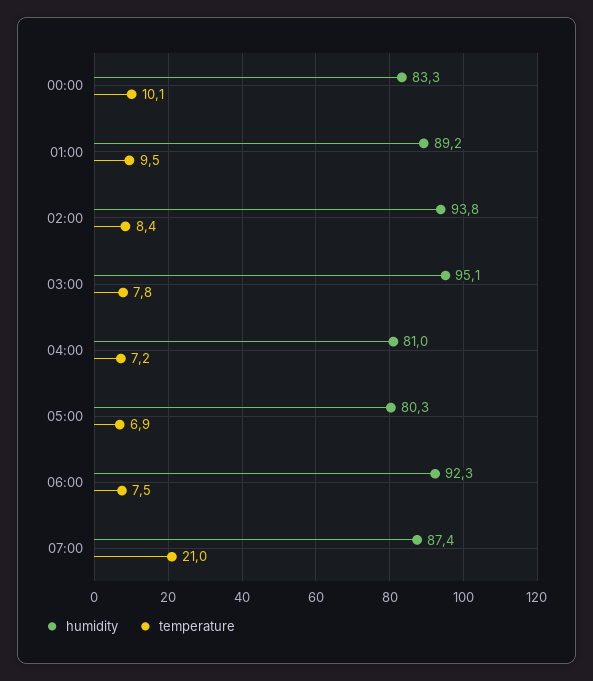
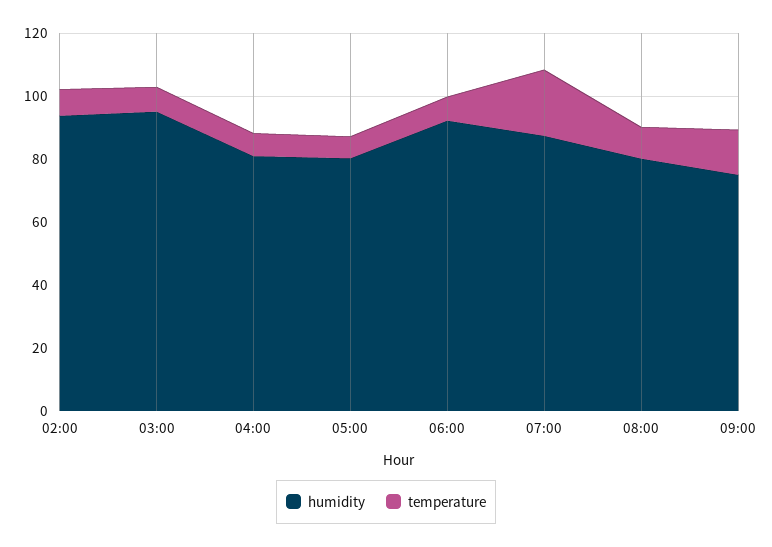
humidity, 00:00: 83.3 -> none
temperature, 00:00: 10.1 -> none
humidity, 01:00: 89.2 -> none
temperature, 01:00: 9.5 -> none
humidity, 08:00: none -> 80
temperature, 08:00: none -> 10
humidity, 09:00: none -> 75
temperature, 09:00: none -> 15

